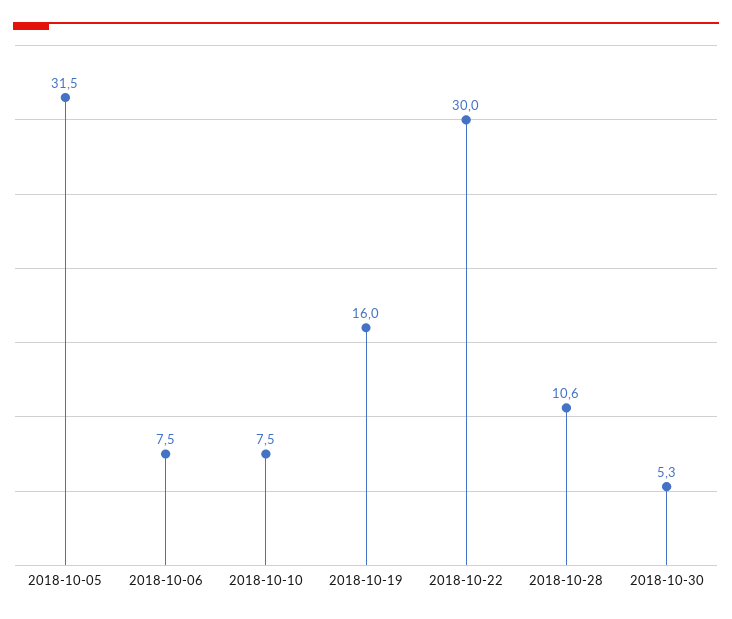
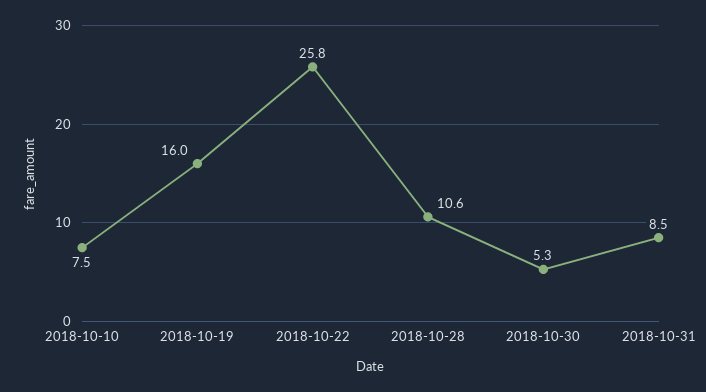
2018-10-05: 31.5 -> none
2018-10-06: 7.5 -> none
2018-10-22: 30 -> 25.8
2018-10-31: none -> 8.5

